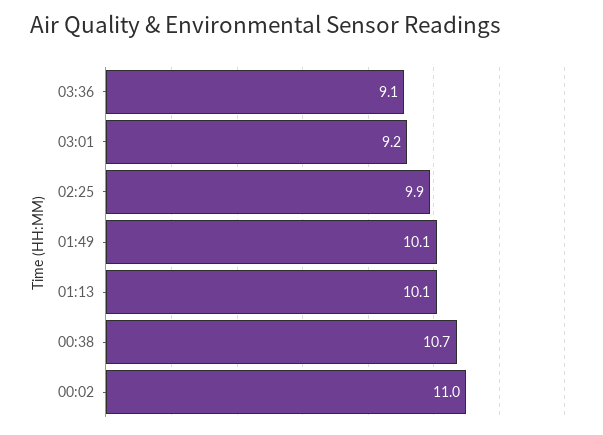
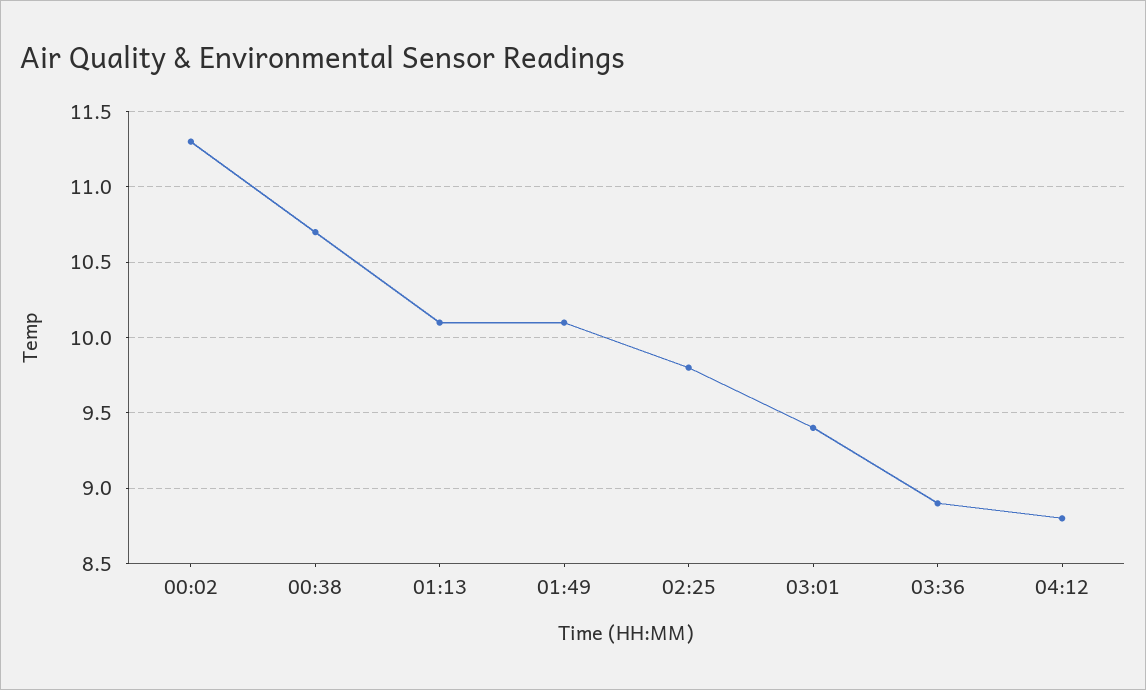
03:36: 9.1 -> 8.9
03:01: 9.2 -> 9.4
02:25: 9.9 -> 9.8
00:02: 11 -> 11.3
04:12: none -> 8.8

